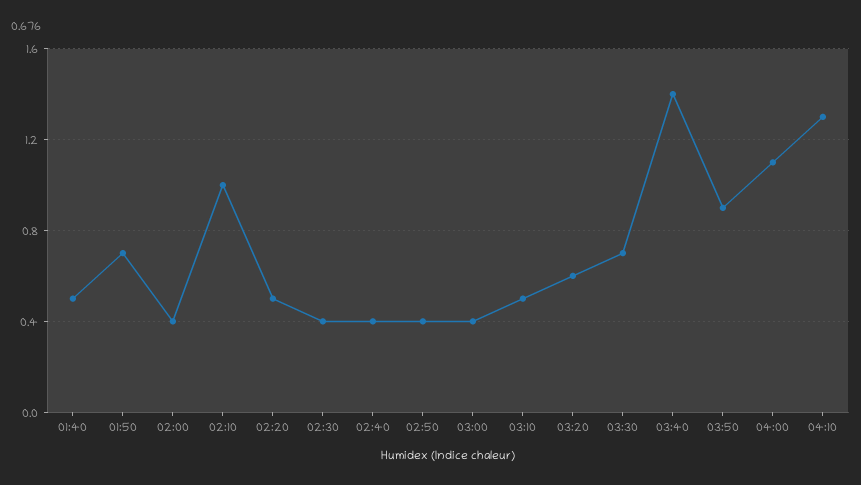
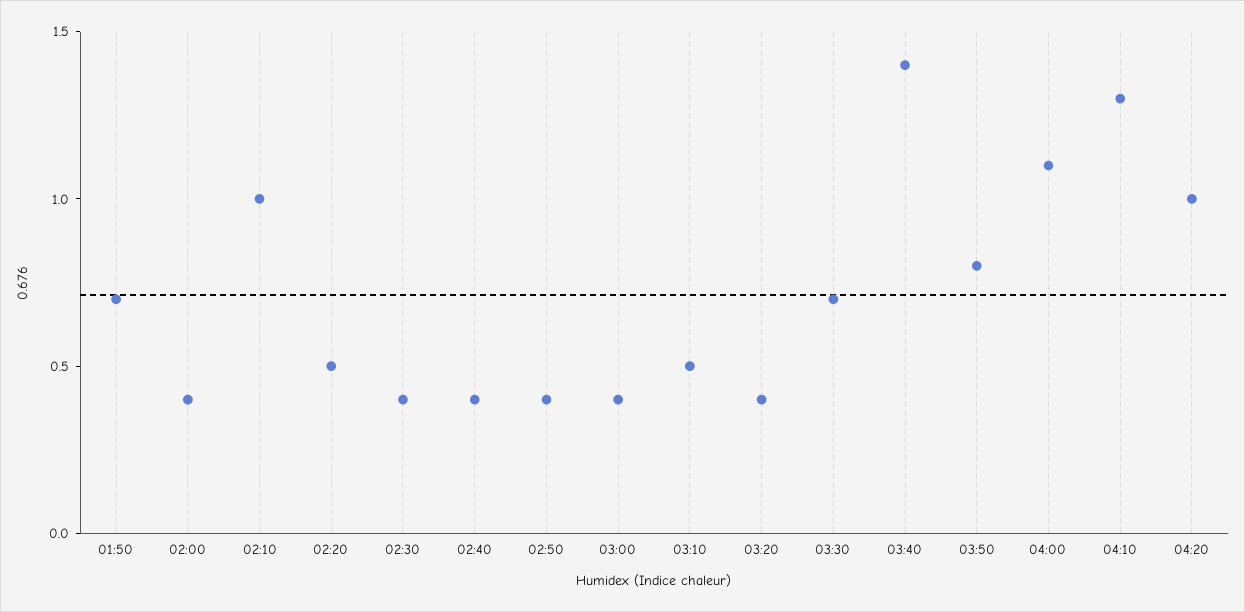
01:40: 0.5 -> none
03:20: 0.6 -> 0.4
03:50: 0.9 -> 0.8
04:20: none -> 1

